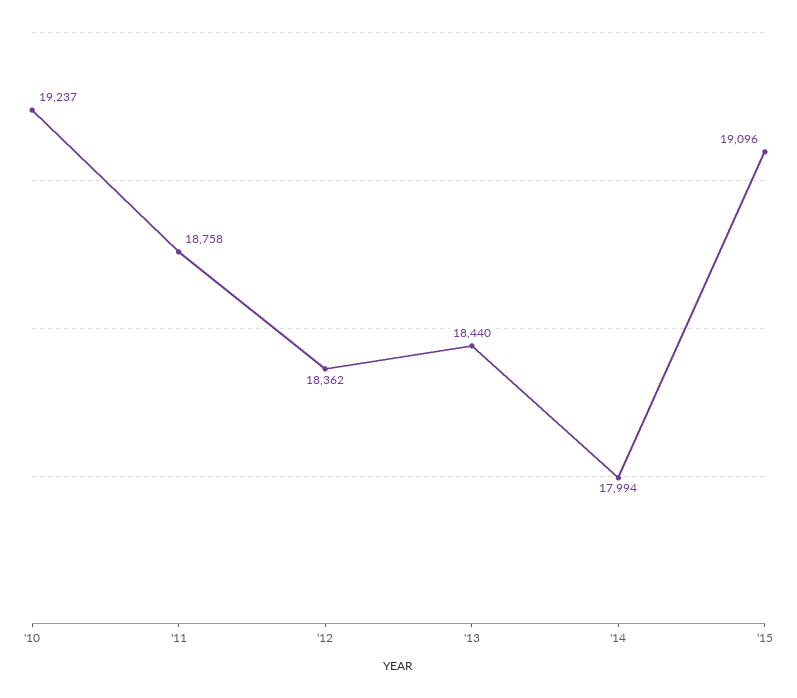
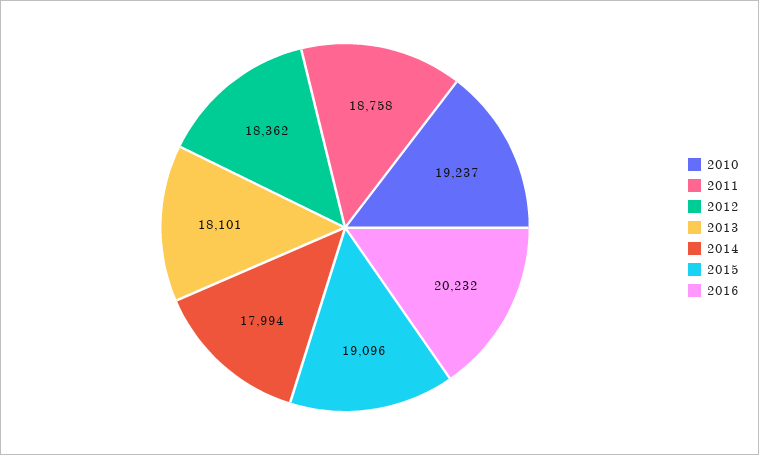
'13: 18440 -> 18101
2016: none -> 20232

